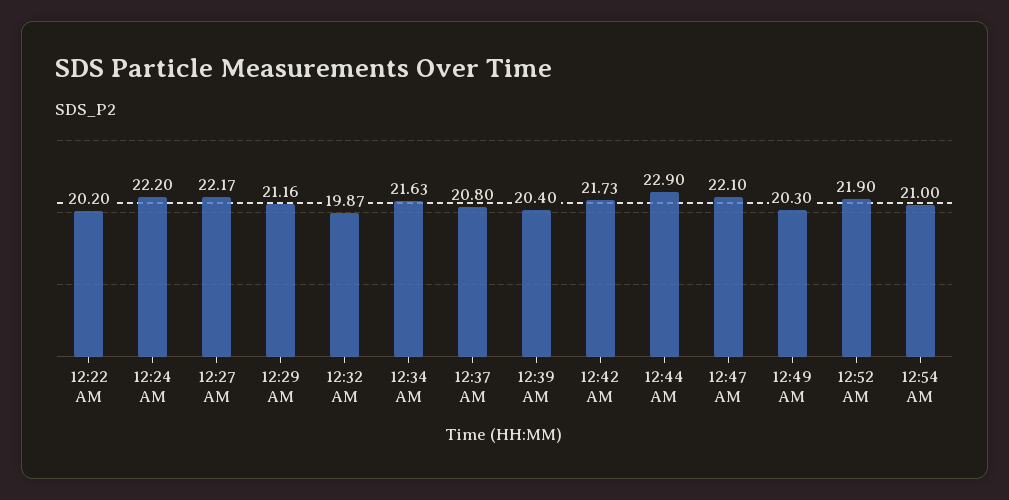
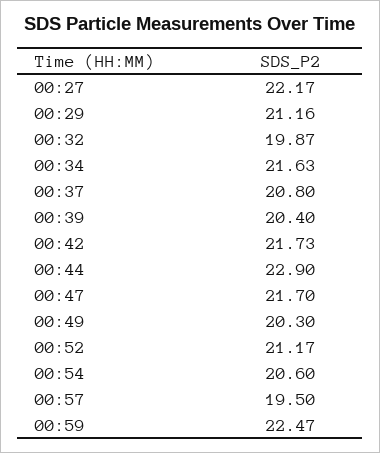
12:22 AM: 20.2 -> none
12:24 AM: 22.2 -> none
12:47 AM: 22.1 -> 21.7
12:52 AM: 21.9 -> 21.17
12:54 AM: 21 -> 20.6
00:57: none -> 19.5
00:59: none -> 22.47

